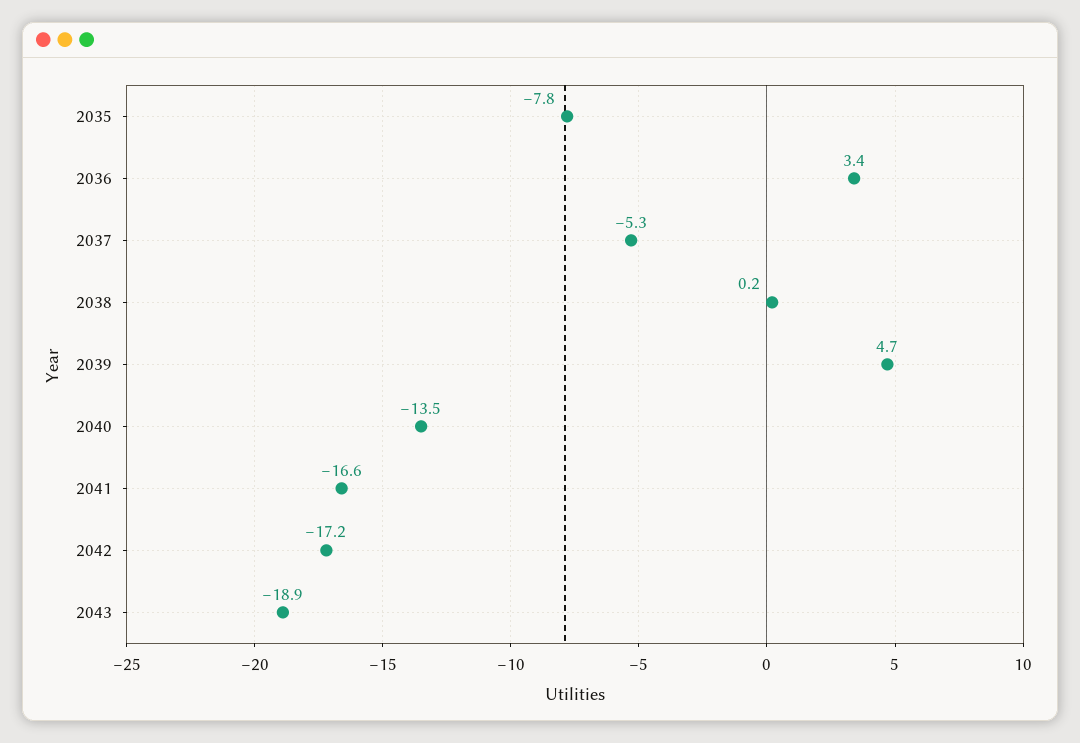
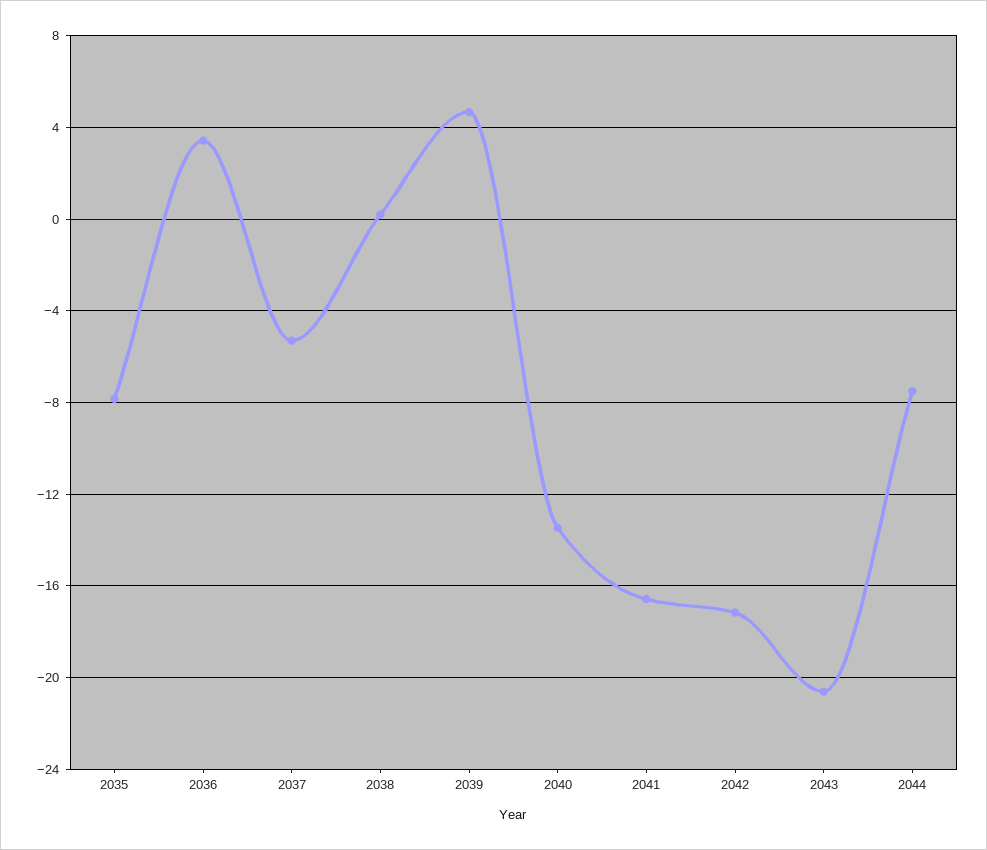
2043: -18.9 -> -20.5
2044: none -> -7.5

